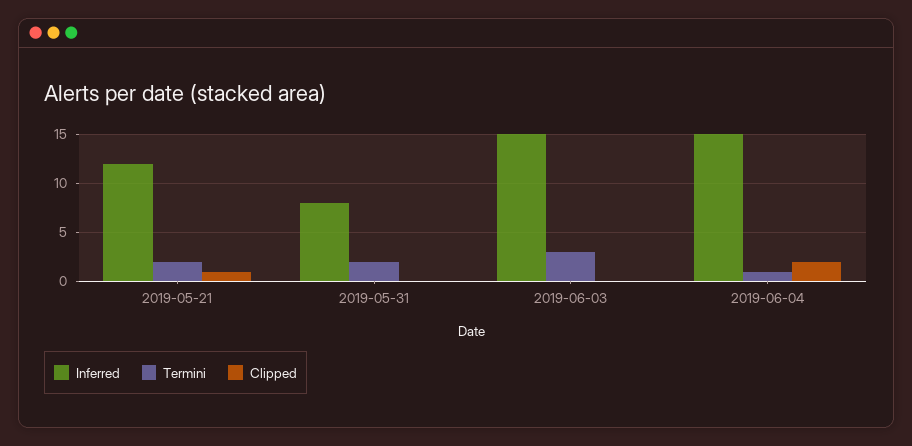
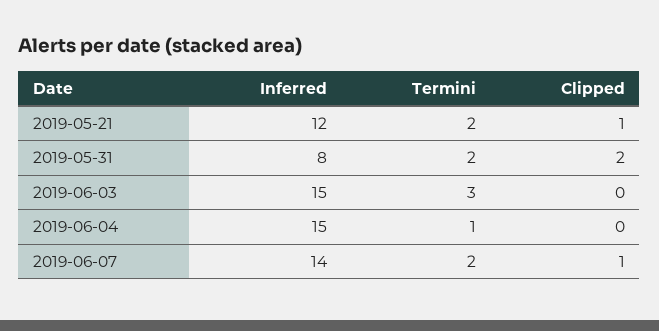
Clipped, 2019-05-31: 0 -> 2
Clipped, 2019-06-04: 2 -> 0
Inferred, 2019-06-07: none -> 14
Termini, 2019-06-07: none -> 2
Clipped, 2019-06-07: none -> 1

